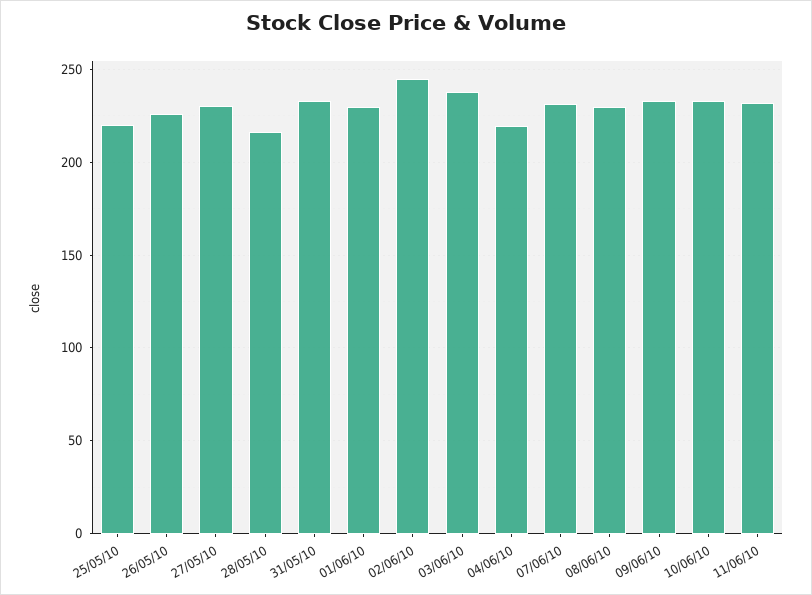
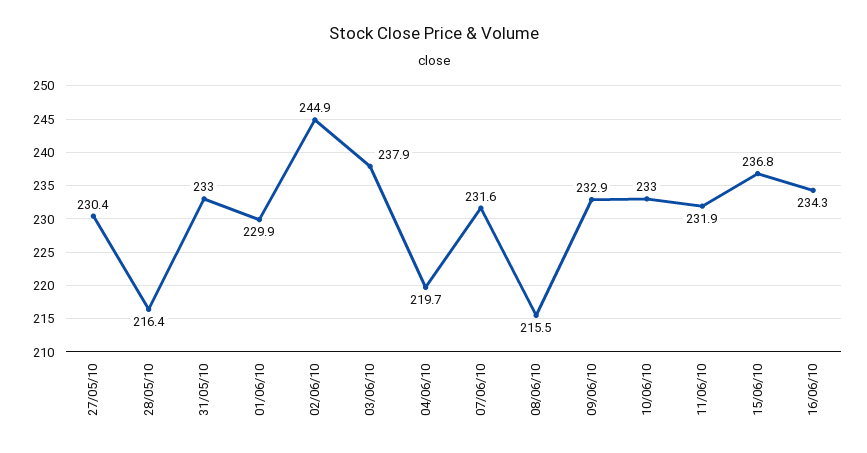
25/05/10: 220 -> none
26/05/10: 225 -> none
08/06/10: 230 -> 215.5
15/06/10: none -> 236.8
16/06/10: none -> 234.3

